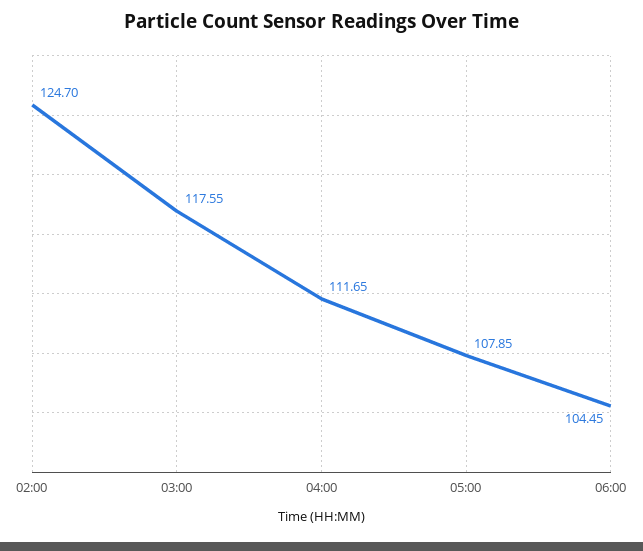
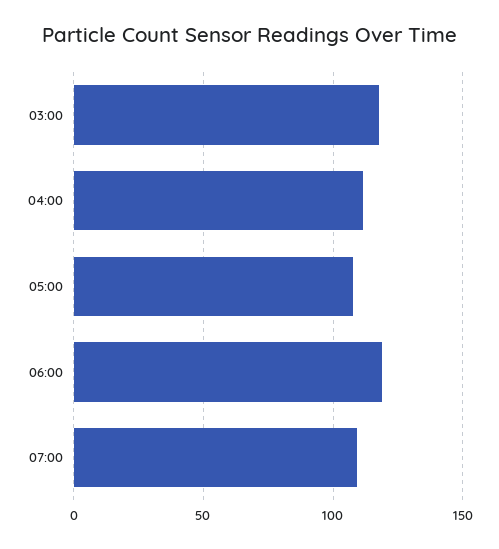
02:00: 124.7 -> none
06:00: 104.45 -> 120
07:00: none -> 110

